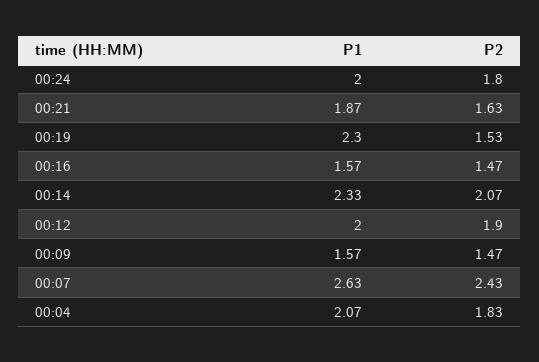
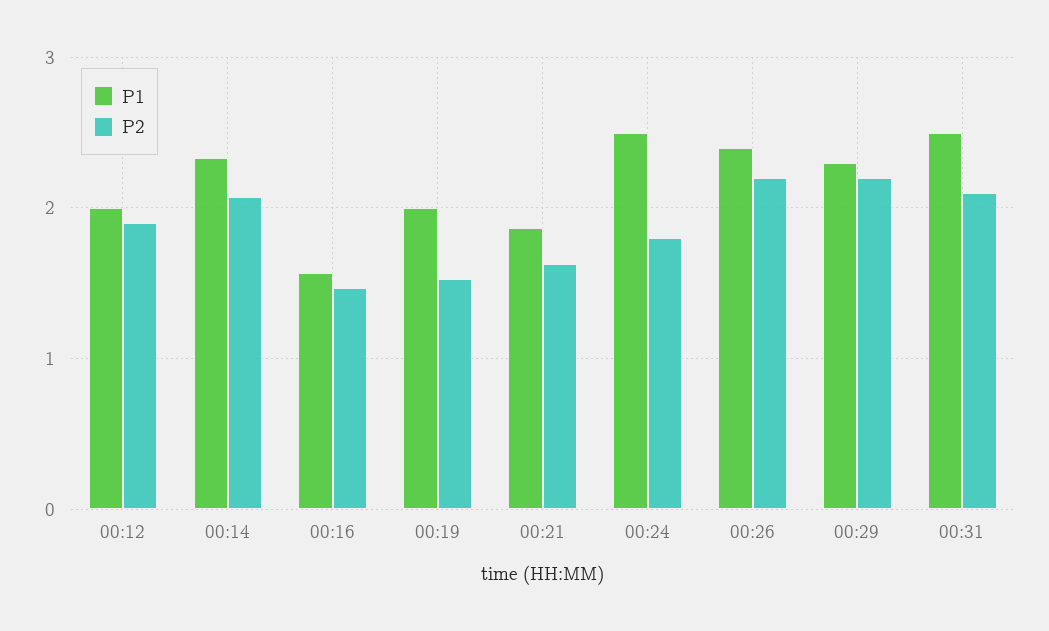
P1, 00:24: 2 -> 2.5
P1, 00:19: 2.3 -> 2
P1, 00:09: 1.57 -> none
P2, 00:09: 1.47 -> none
P1, 00:07: 2.63 -> none
P2, 00:07: 2.43 -> none
P1, 00:04: 2.07 -> none
P2, 00:04: 1.83 -> none
P1, 00:26: none -> 2.4
P2, 00:26: none -> 2.2
P1, 00:29: none -> 2.3
P2, 00:29: none -> 2.2
P1, 00:31: none -> 2.5
P2, 00:31: none -> 2.1

